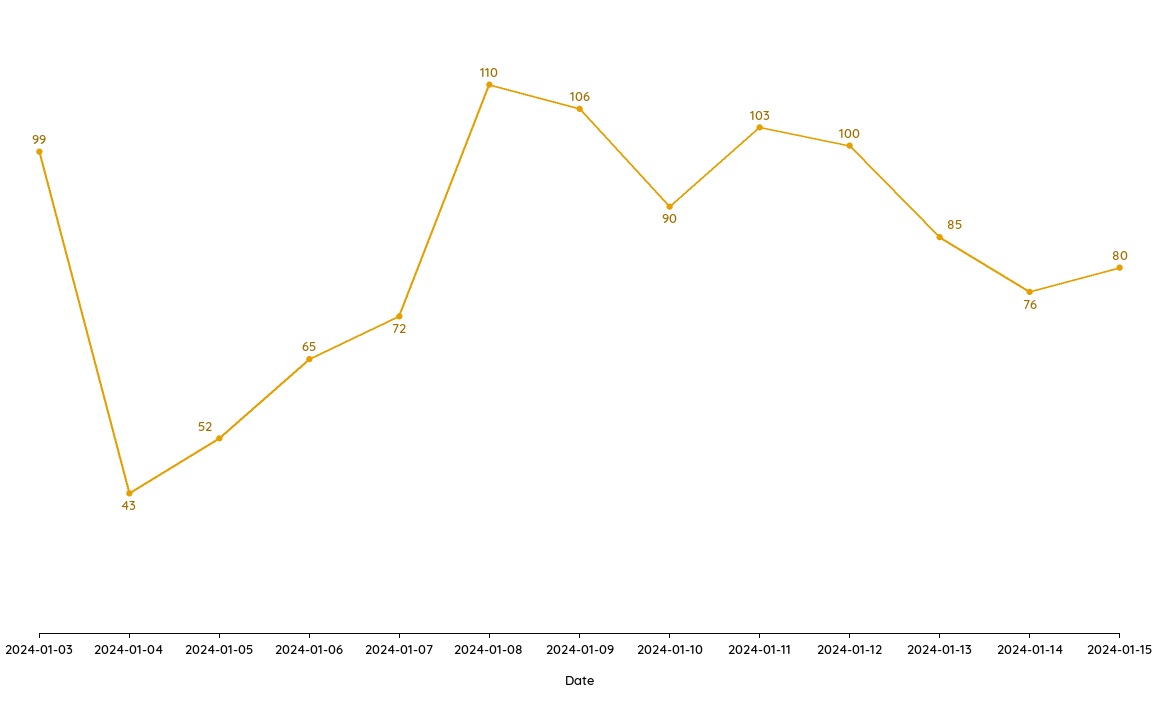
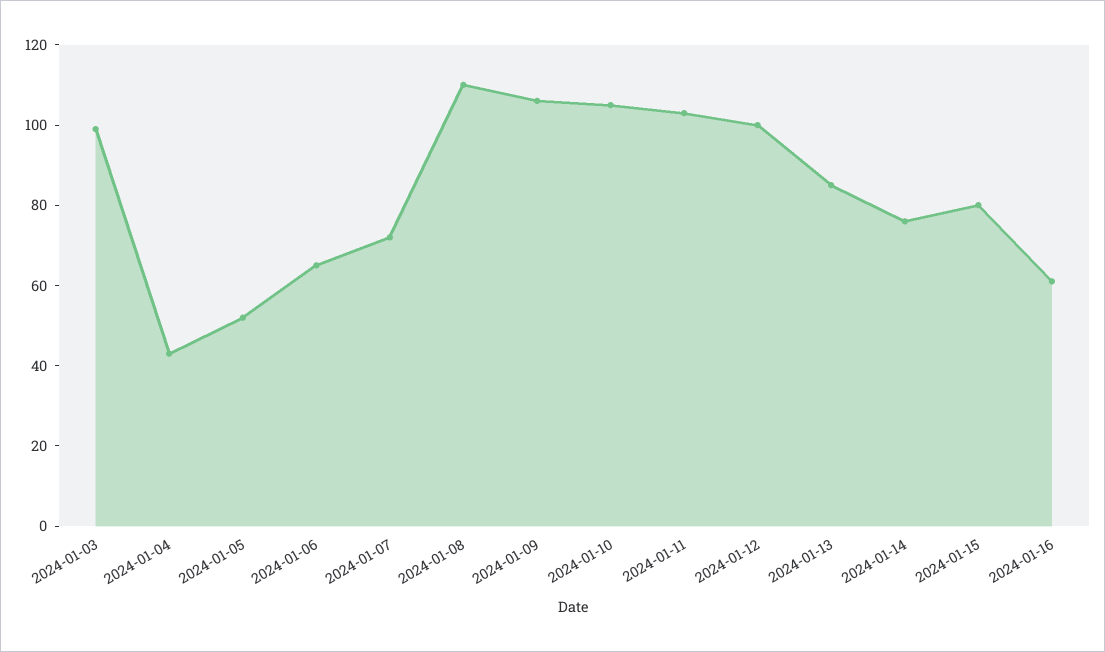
2024-01-10: 90 -> 105
2024-01-16: none -> 60

